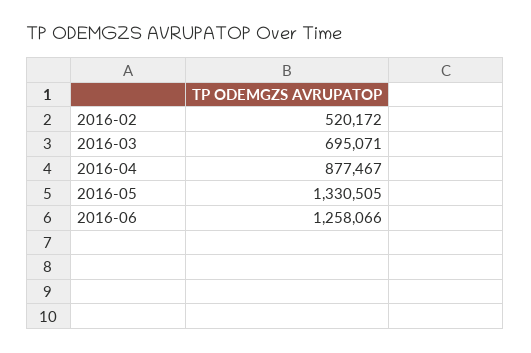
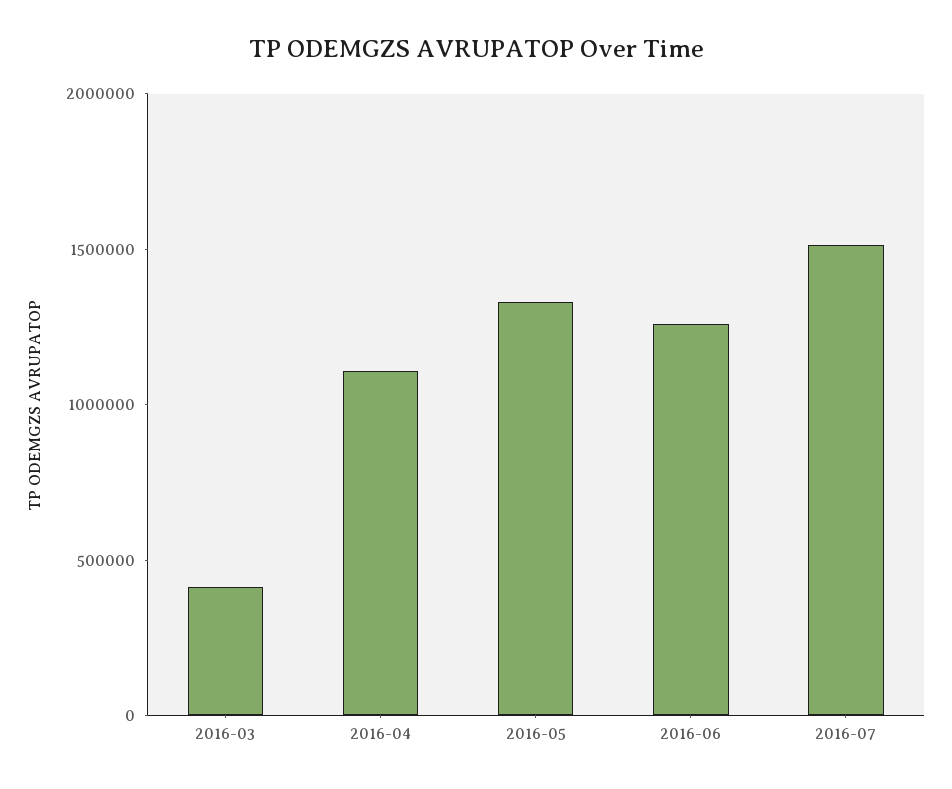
2016-02: 520172 -> none
2016-03: 695071 -> 400000
2016-04: 877467 -> 1100000
2016-07: none -> 1500000

